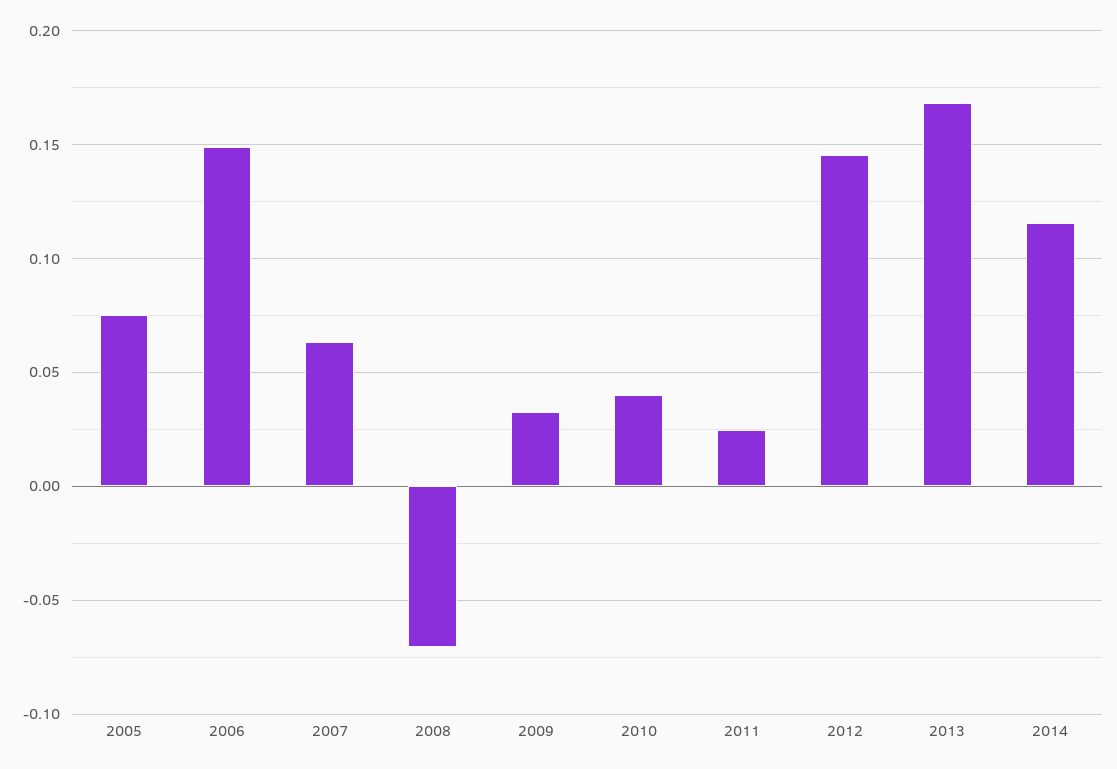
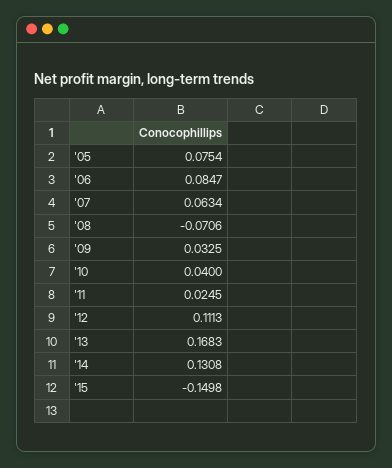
2006: 0.15 -> 0.0847
2012: 0.145 -> 0.1113
2014: 0.115 -> 0.1308
'15: none -> -0.1498

